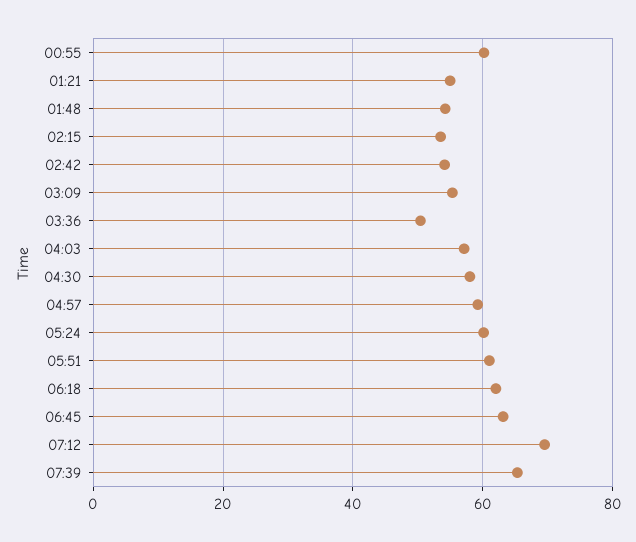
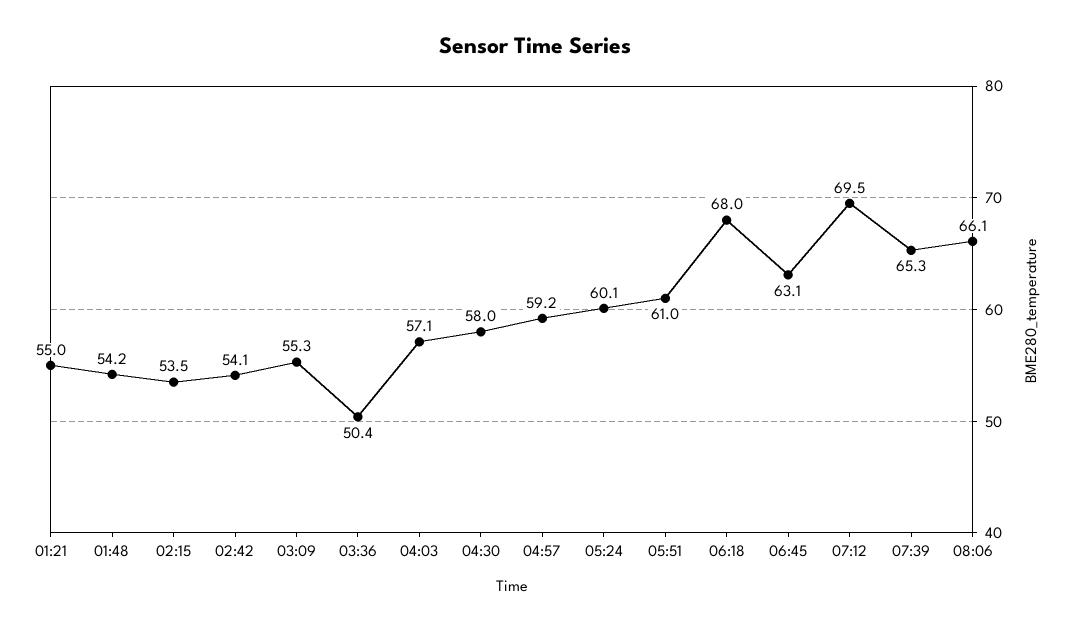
00:55: 60 -> none
06:18: 62 -> 68
08:06: none -> 66.1

